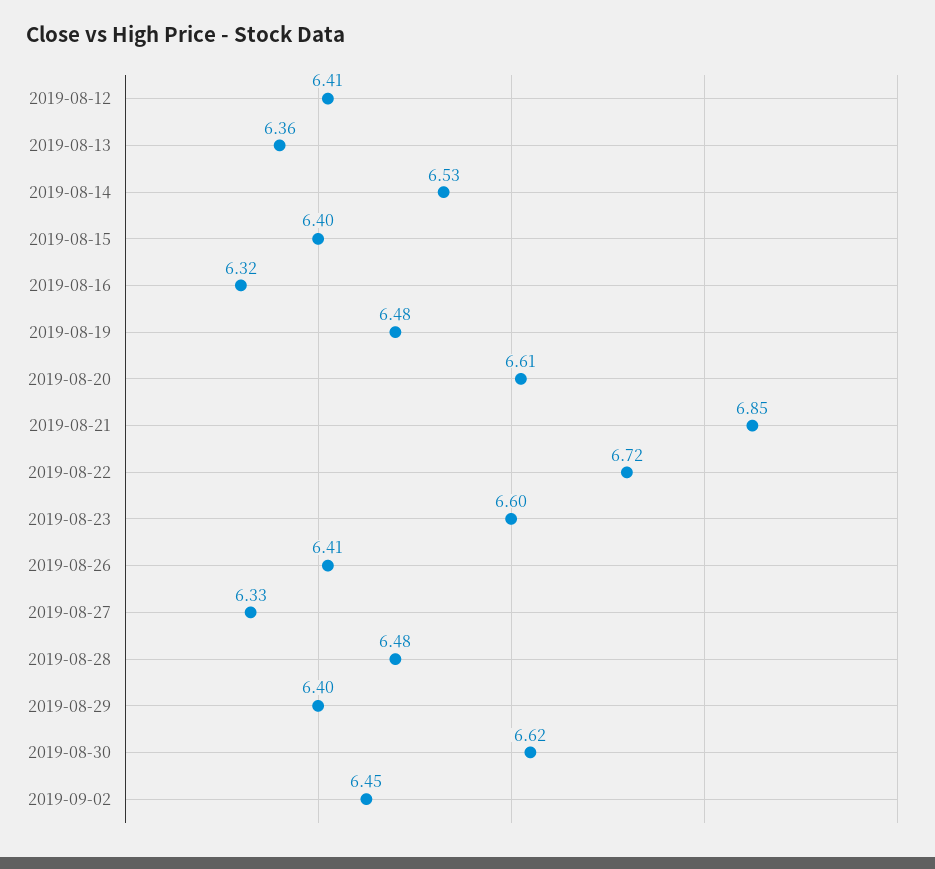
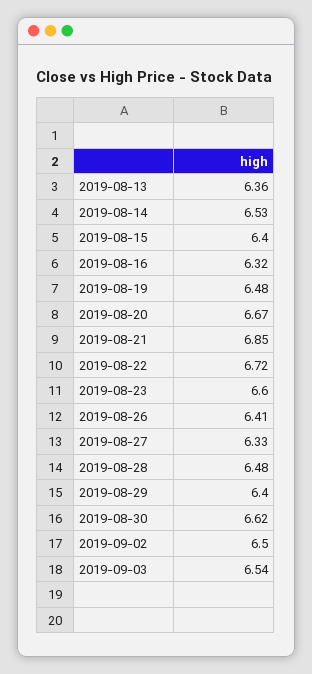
2019-08-12: 6.41 -> none
2019-08-20: 6.61 -> 6.67
2019-09-02: 6.45 -> 6.5
2019-09-03: none -> 6.54

